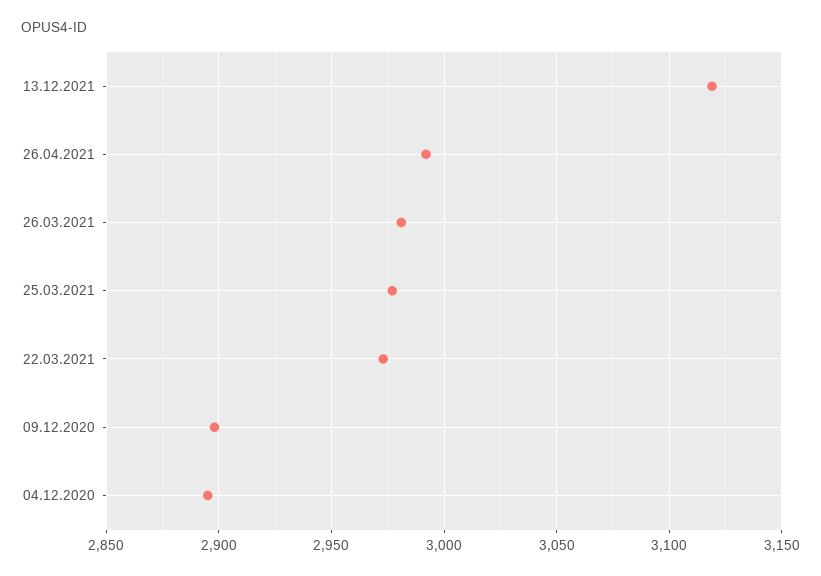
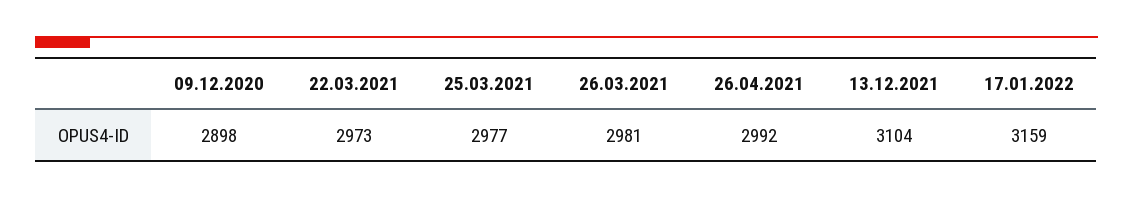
13.12.2021: 3120 -> 3104
04.12.2020: 2895 -> none
17.01.2022: none -> 3159

